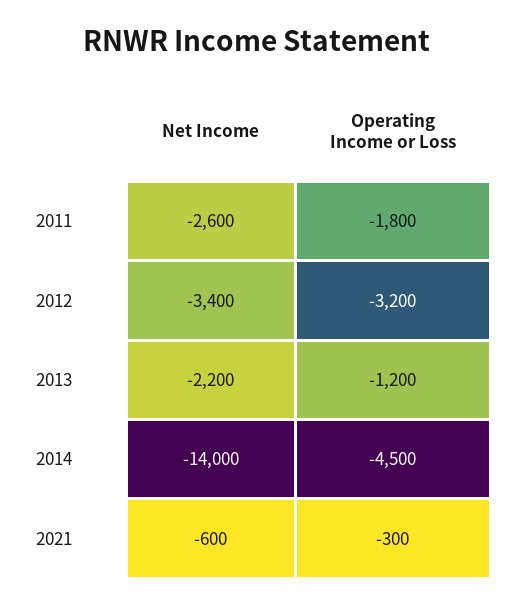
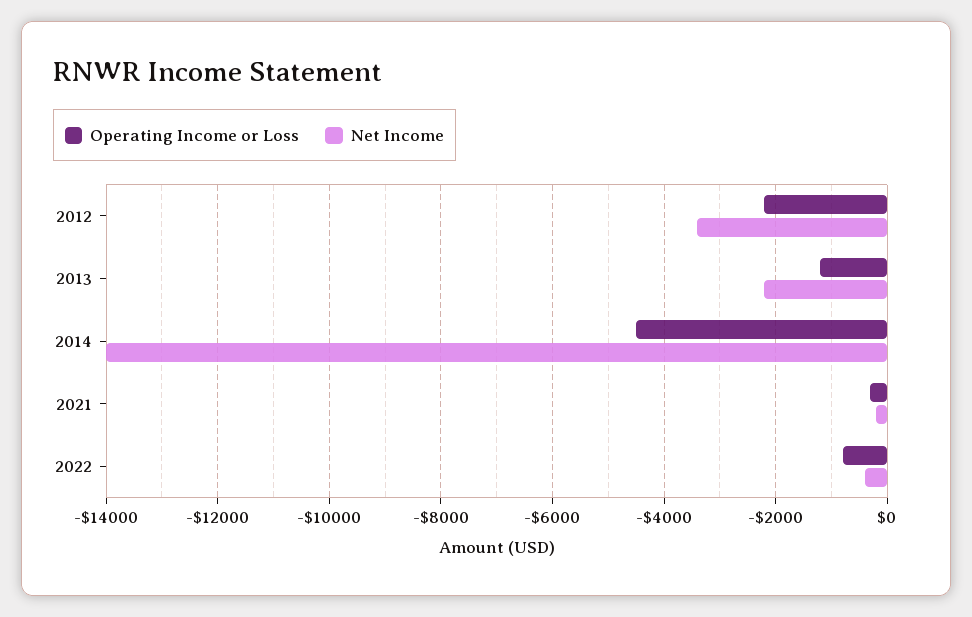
Net Income, 2011: -2600 -> none
Operating Income or Loss, 2011: -1800 -> none
Operating Income or Loss, 2012: -3200 -> -2200
Net Income, 2021: -600 -> -200
Operating Income or Loss, 2022: none -> -800
Net Income, 2022: none -> -400

